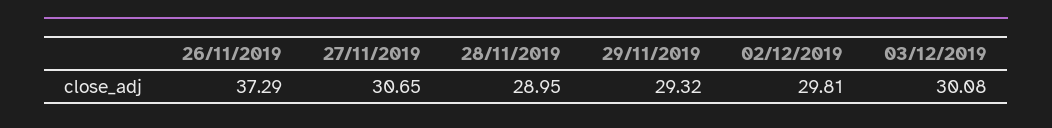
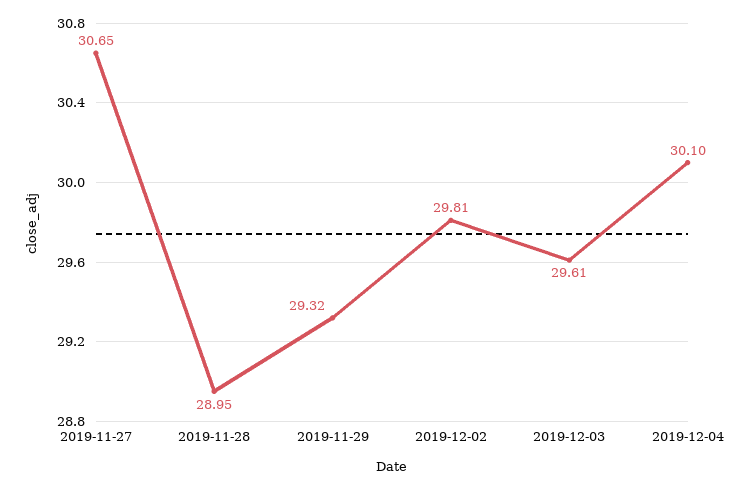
26/11/2019: 37.29 -> none
03/12/2019: 30.08 -> 29.61
2019-12-04: none -> 30.1

